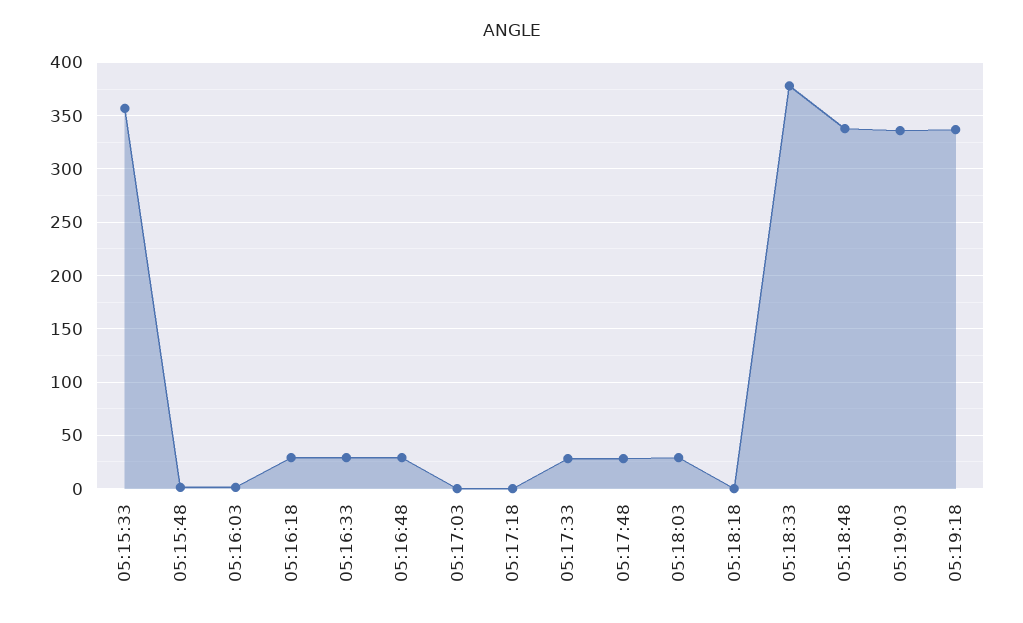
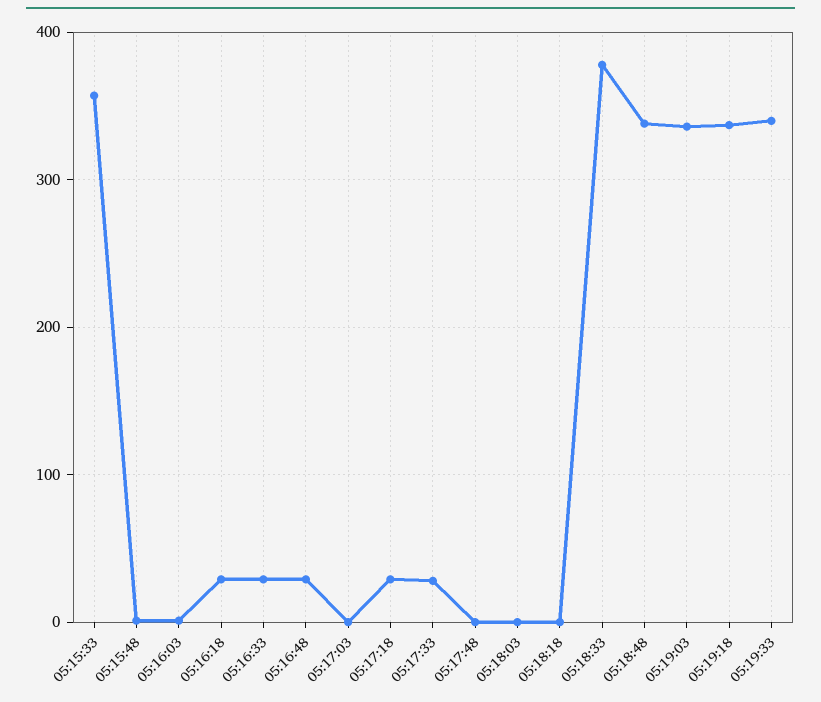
05:17:18: 0 -> 30
05:17:48: 30 -> 0
05:18:03: 30 -> 0
05:19:33: none -> 340

